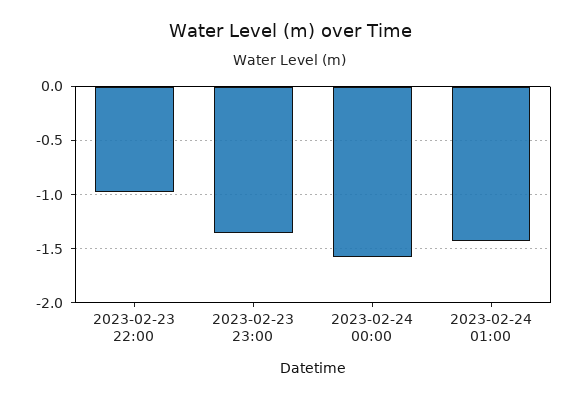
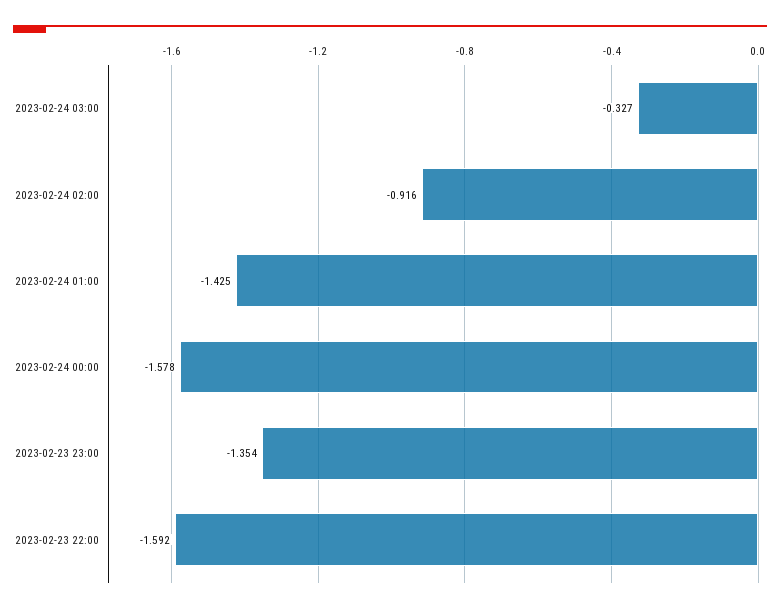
2023-02-23 22:00: -1 -> -1.592
2023-02-24 03:00: none -> -0.327
2023-02-24 02:00: none -> -0.916

